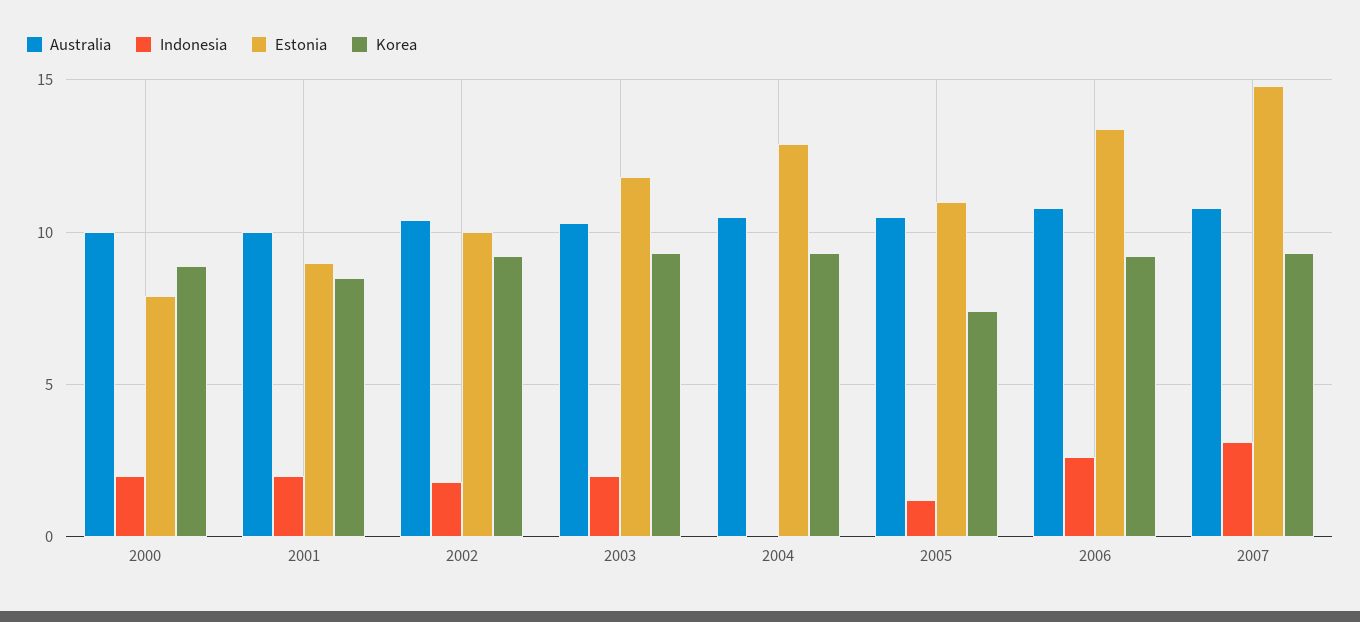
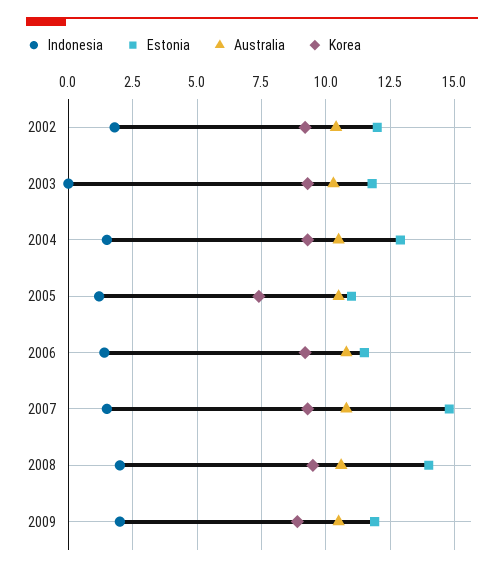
Australia, 2000: 10 -> none
Indonesia, 2000: 2 -> none
Estonia, 2000: 8 -> none
Korea, 2000: 9 -> none
Australia, 2001: 10 -> none
Indonesia, 2001: 2 -> none
Estonia, 2001: 9 -> none
Korea, 2001: 8.5 -> none
Estonia, 2002: 10 -> 12
Indonesia, 2003: 2 -> 0
Indonesia, 2004: 0 -> 1.5
Indonesia, 2006: 2.5 -> 1.5
Estonia, 2006: 13.5 -> 11.5
Indonesia, 2007: 3 -> 1.5
Indonesia, 2008: none -> 2
Estonia, 2008: none -> 14
Australia, 2008: none -> 10.5
Korea, 2008: none -> 9.5
Indonesia, 2009: none -> 2
Estonia, 2009: none -> 12
Australia, 2009: none -> 10.5
Korea, 2009: none -> 9

